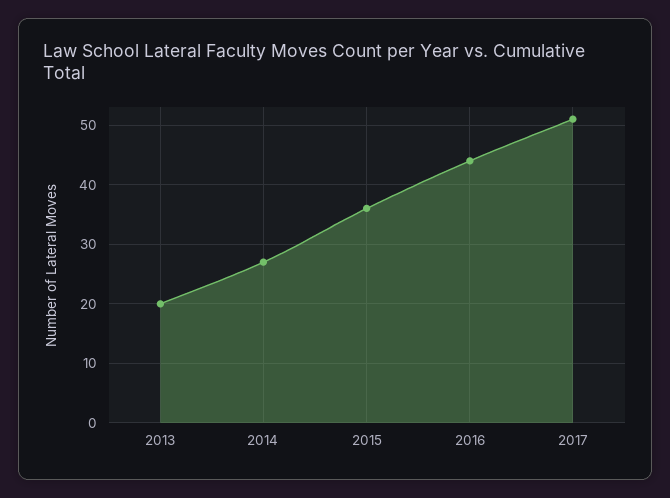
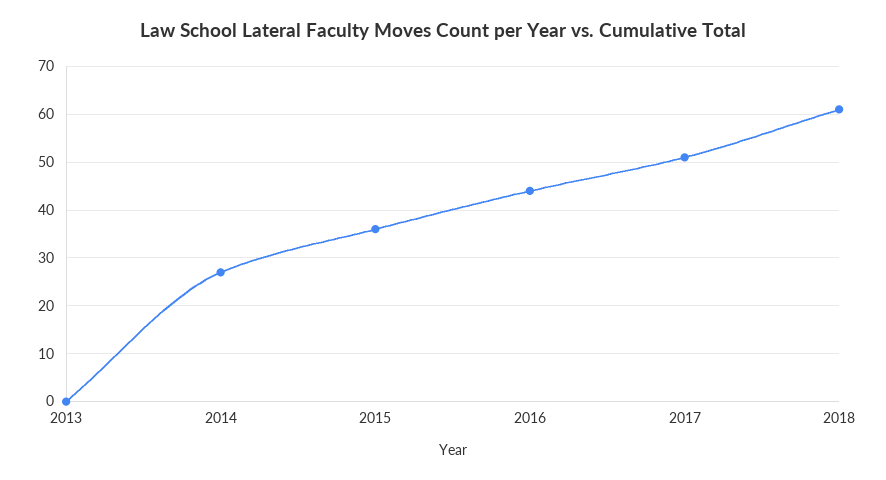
2013: 20 -> 0
2018: none -> 60

